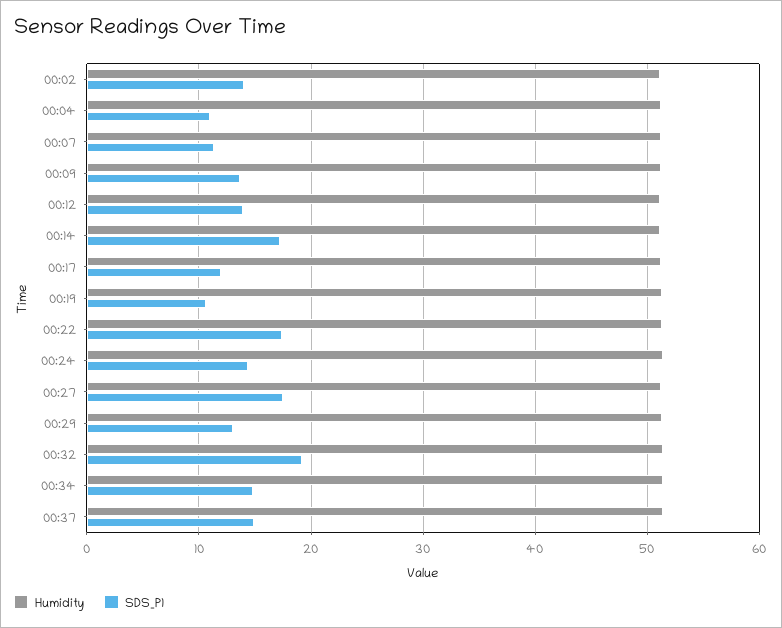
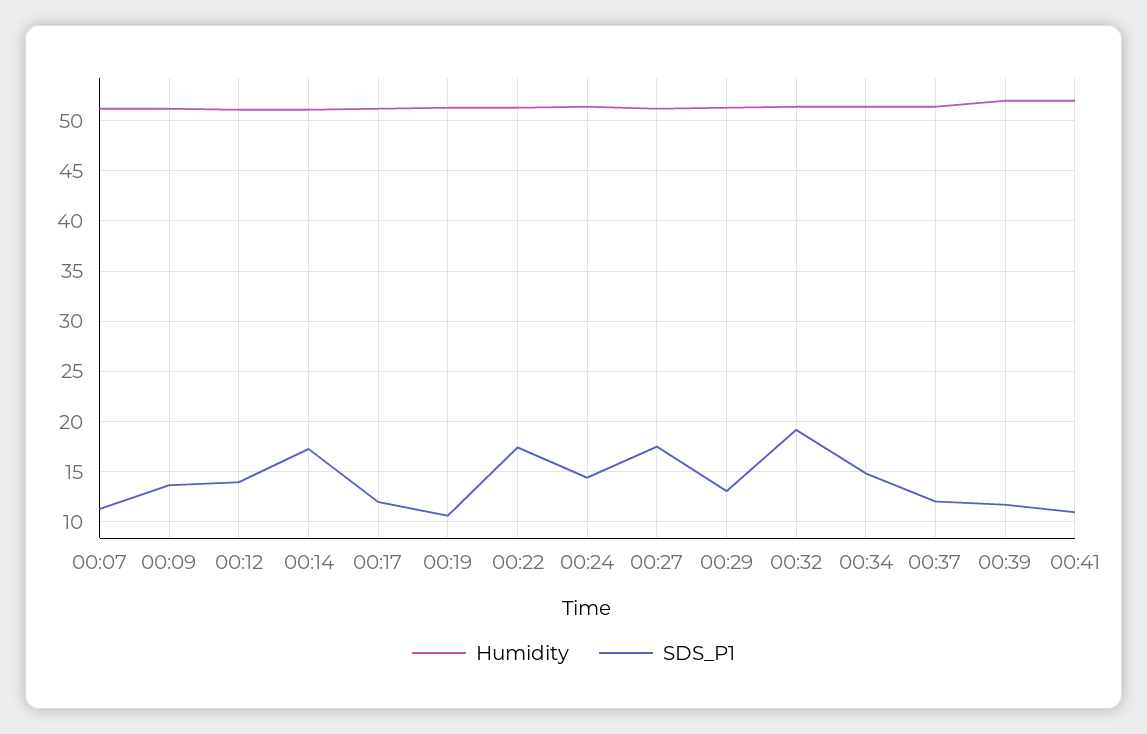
Humidity, 00:02: 51 -> none
SDS_P1, 00:02: 14 -> none
Humidity, 00:04: 51 -> none
SDS_P1, 00:04: 11 -> none
SDS_P1, 00:37: 15 -> 12
Humidity, 00:39: none -> 52
SDS_P1, 00:39: none -> 12
Humidity, 00:41: none -> 52
SDS_P1, 00:41: none -> 11

